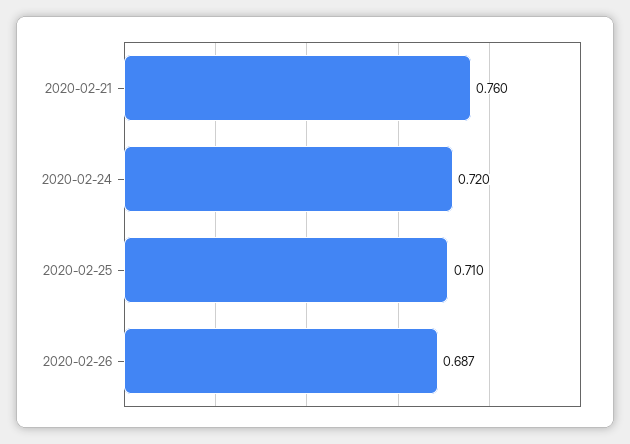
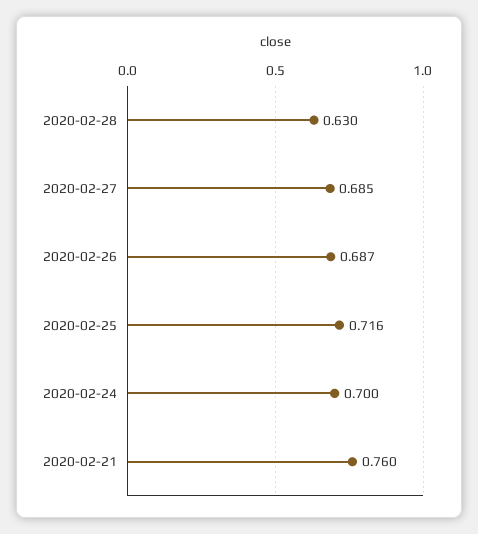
2020-02-24: 0.72 -> 0.7
2020-02-25: 0.71 -> 0.716
2020-02-28: none -> 0.63
2020-02-27: none -> 0.685

